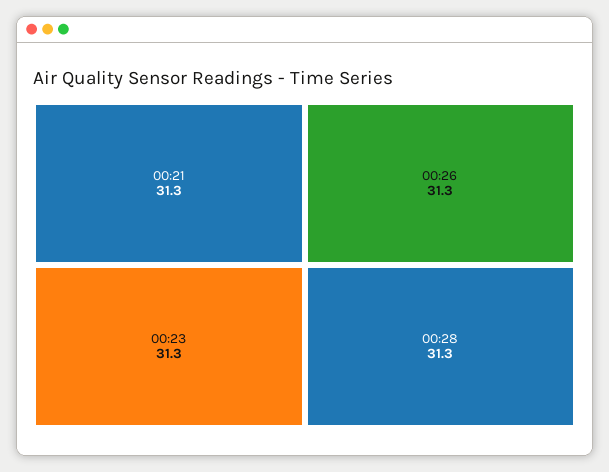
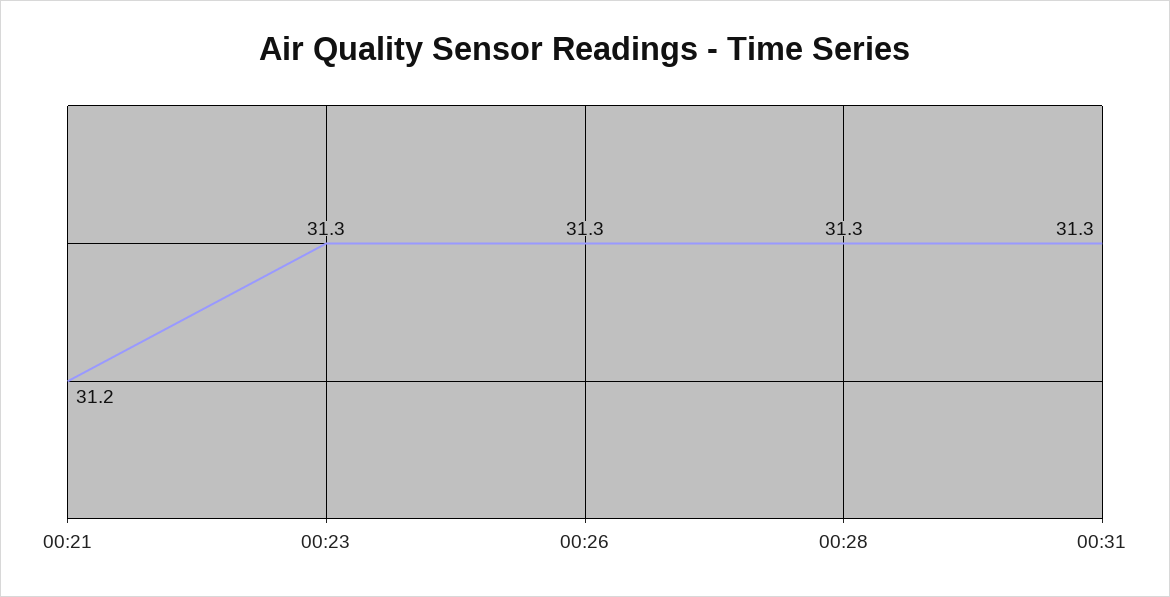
00:21: 31.3 -> 31.2
00:31: none -> 31.3

